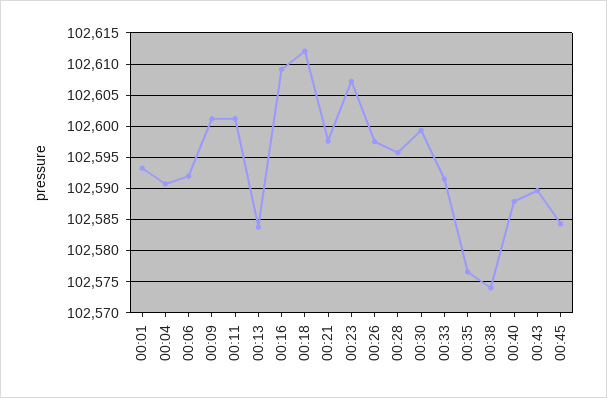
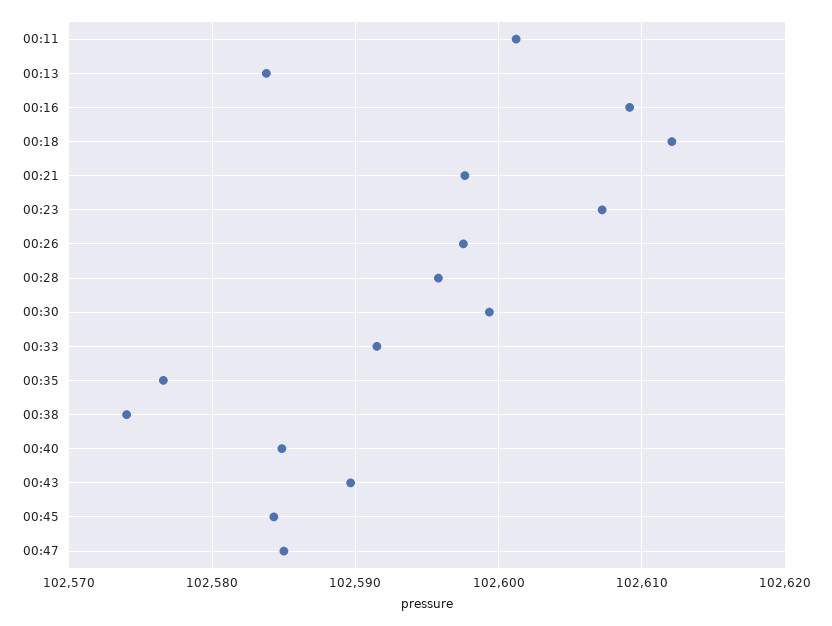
00:01: 102593 -> none
00:04: 102591 -> none
00:06: 102592 -> none
00:09: 102601 -> none
00:40: 102588 -> 102585
00:47: none -> 102585

